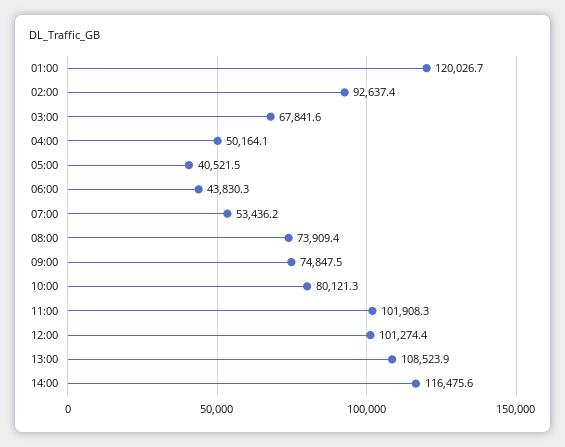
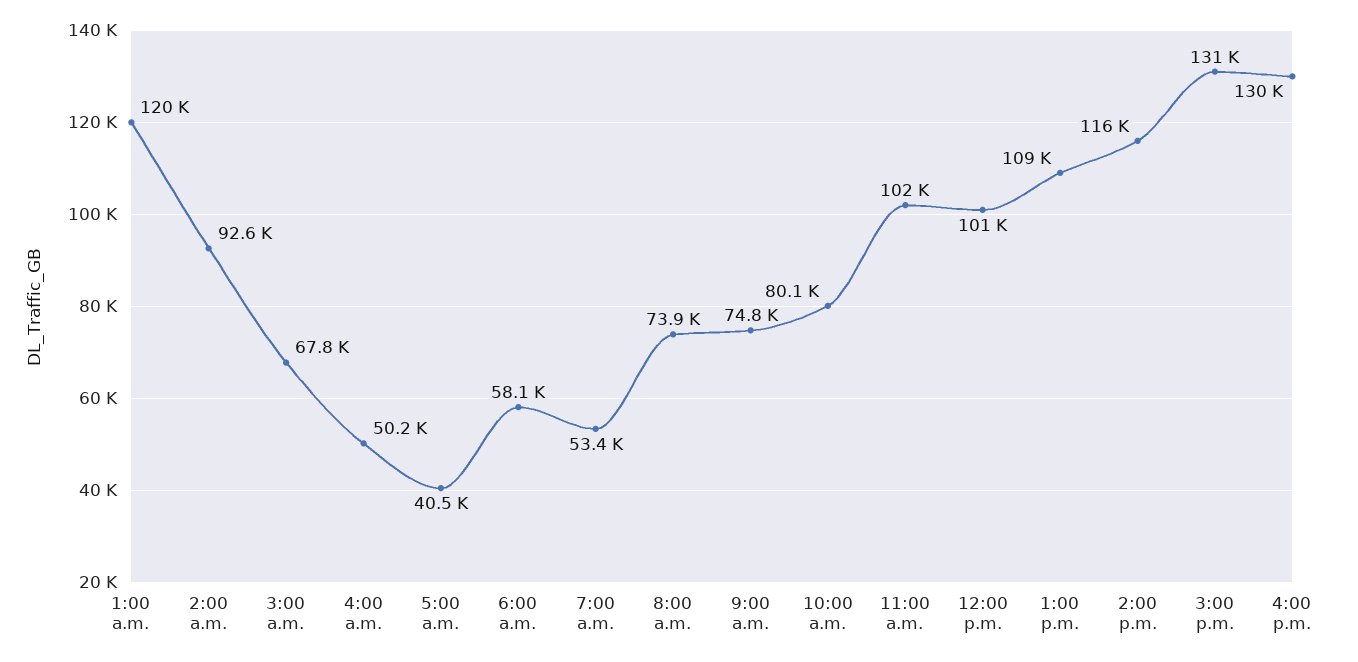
06:00: 43830.3 -> 58100
3:00 p.m.: none -> 131000
4:00 p.m.: none -> 130000

